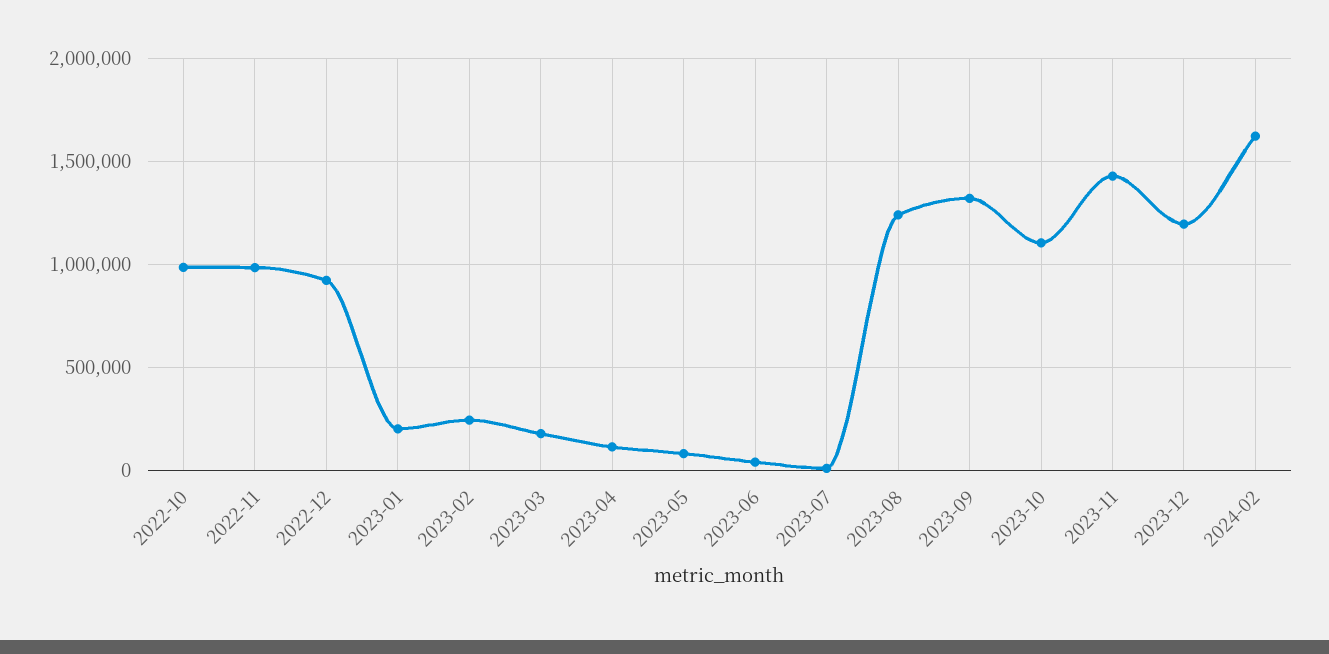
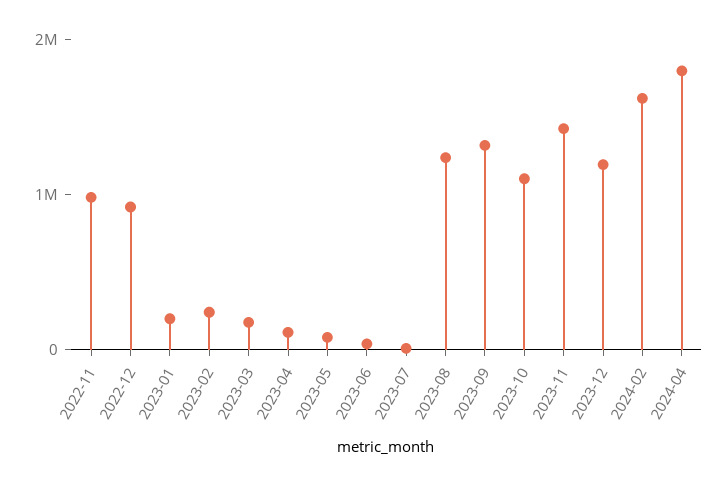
2022-10: 1000000 -> none
2024-04: none -> 1800000

